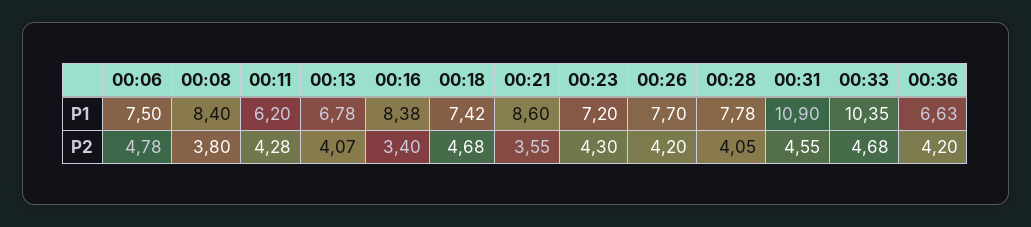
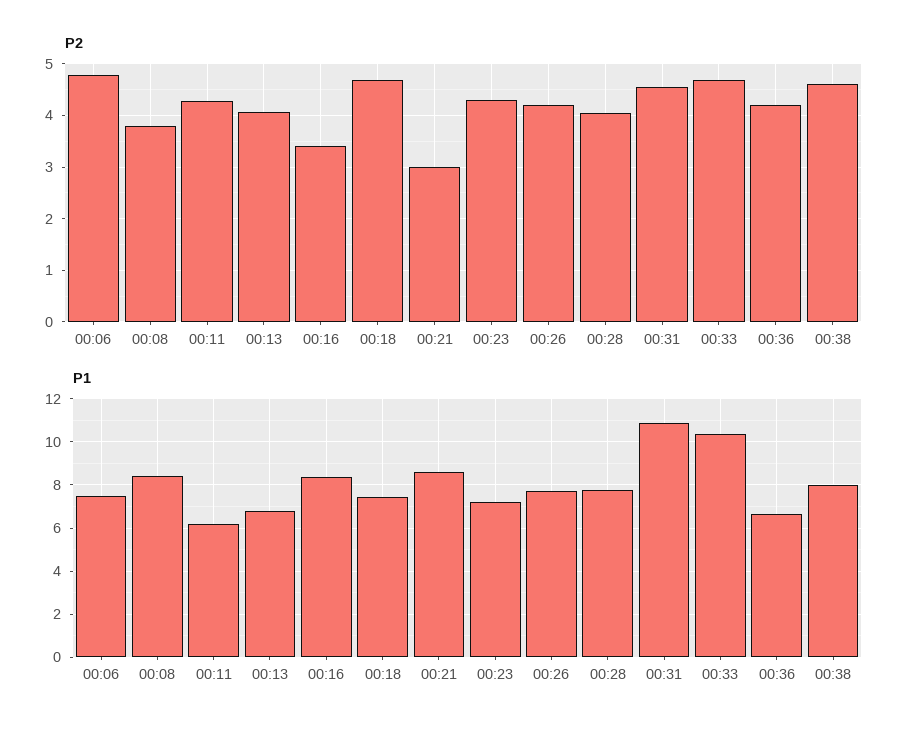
P2, 00:21: 3.55 -> 3
P2, 00:38: none -> 4.6
P1, 00:38: none -> 8

